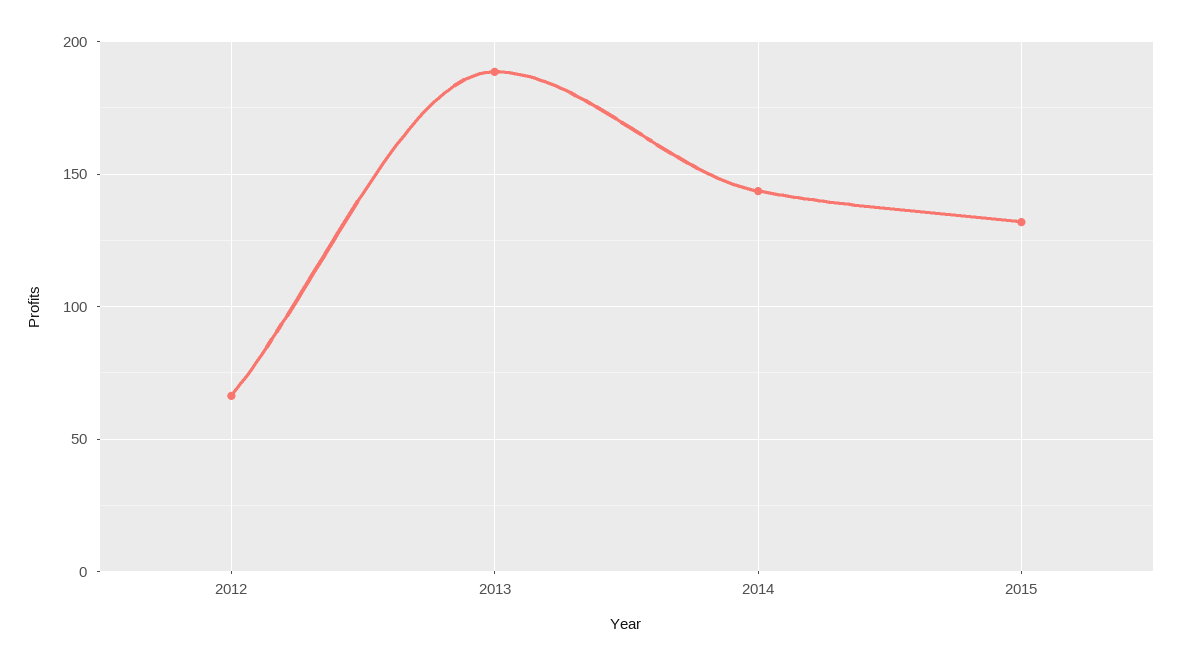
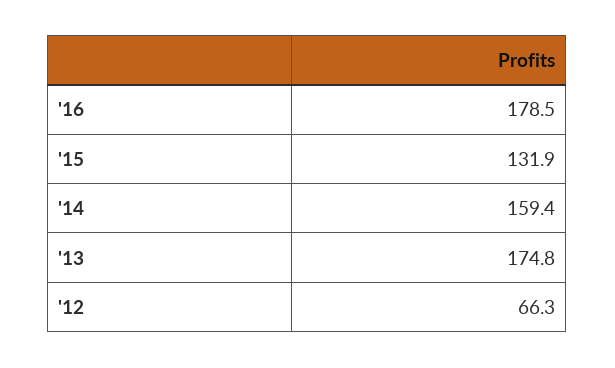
2013: 190 -> 174.8
2014: 145 -> 159.4
'16: none -> 178.5

